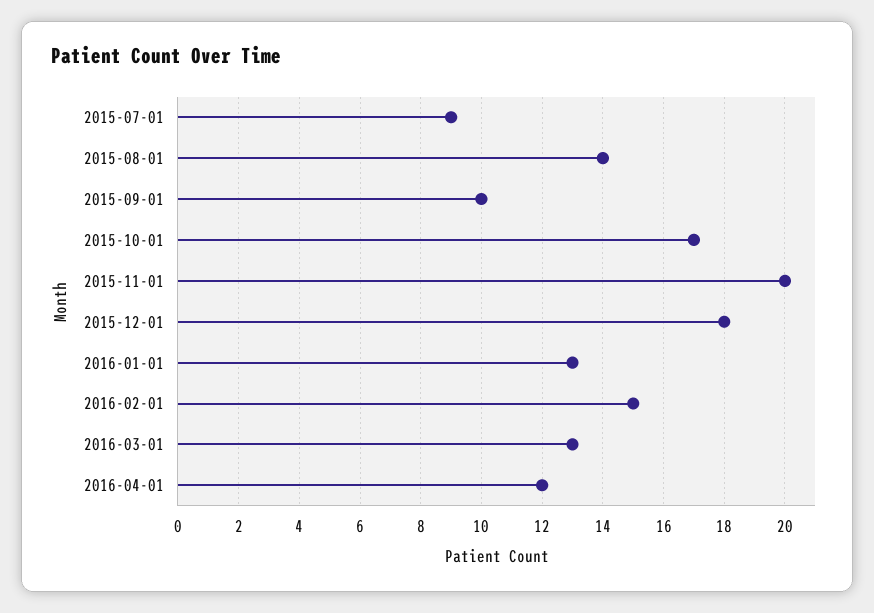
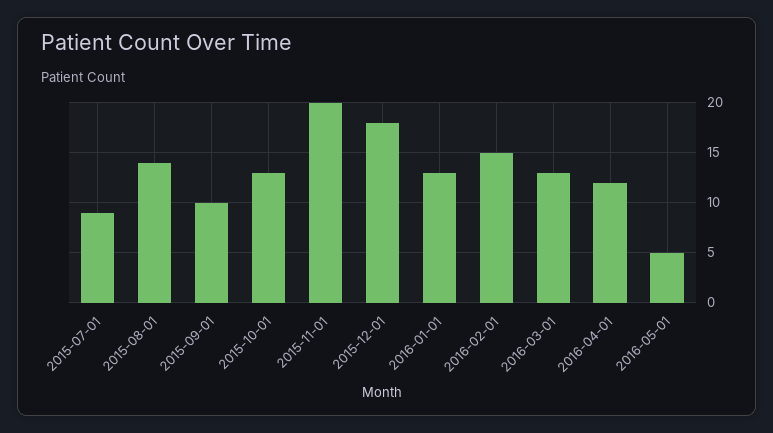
2015-10-01: 17 -> 13
2016-05-01: none -> 5

